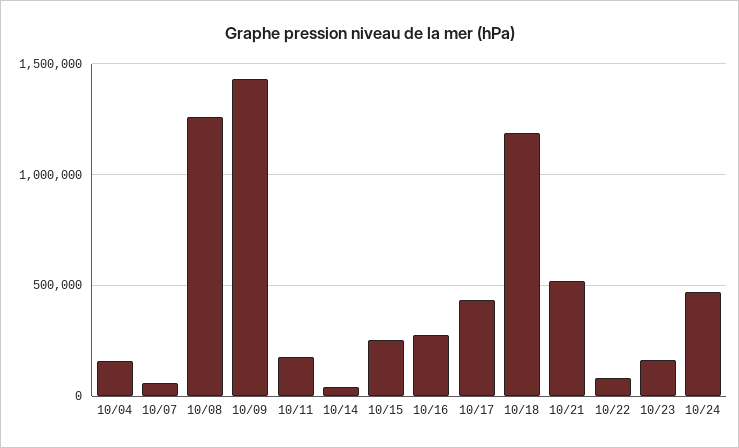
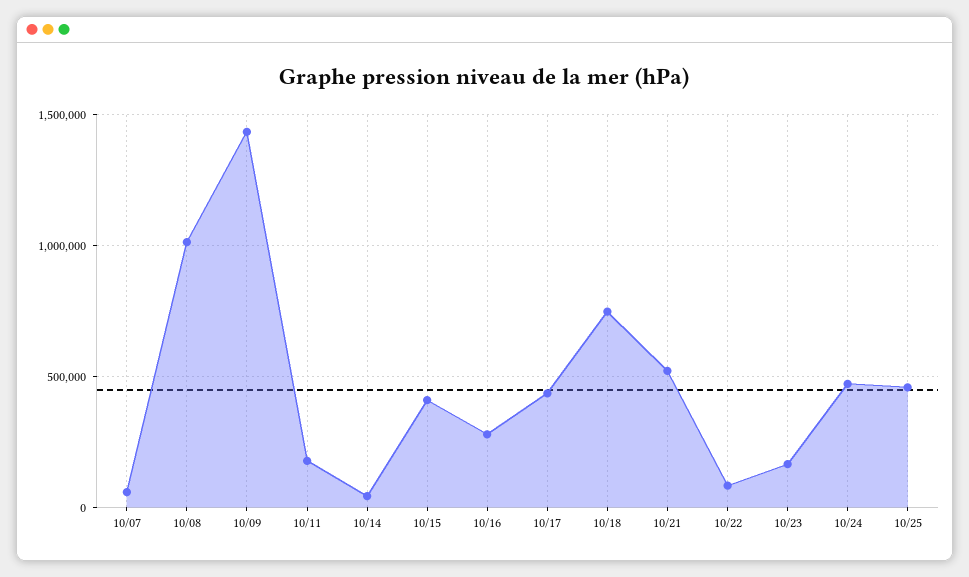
10/04: 150000 -> none
10/08: 1250000 -> 1000000
10/15: 250000 -> 400000
10/18: 1200000 -> 750000
10/25: none -> 450000

